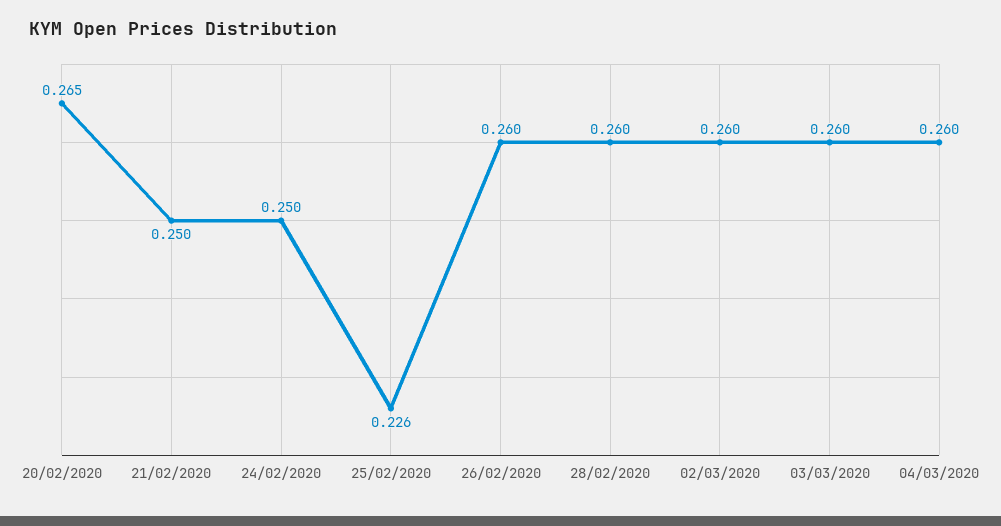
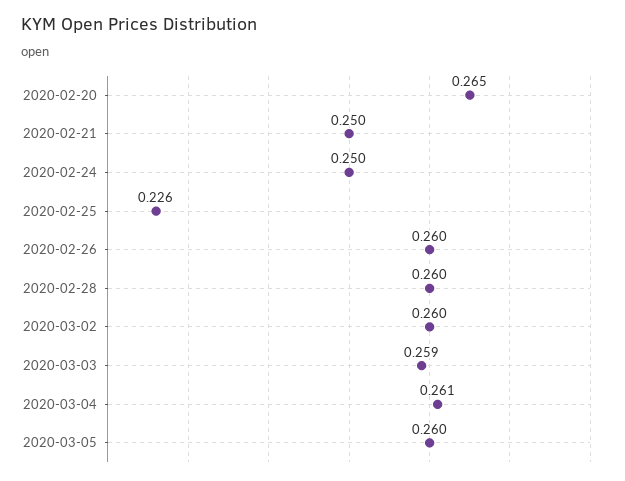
03/03/2020: 0.26 -> 0.259
04/03/2020: 0.26 -> 0.261
2020-03-05: none -> 0.26

